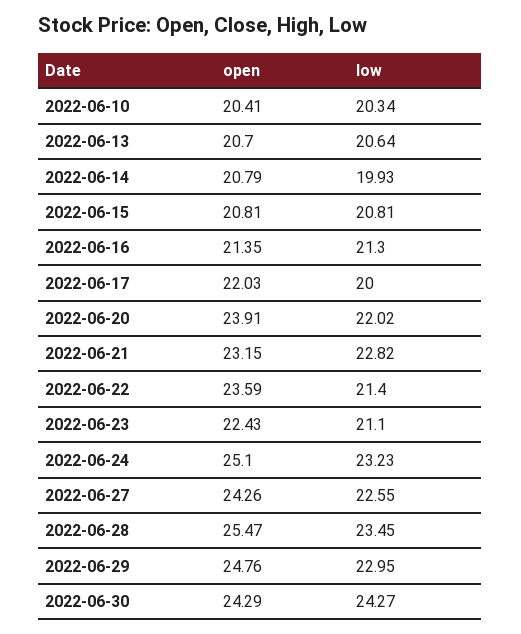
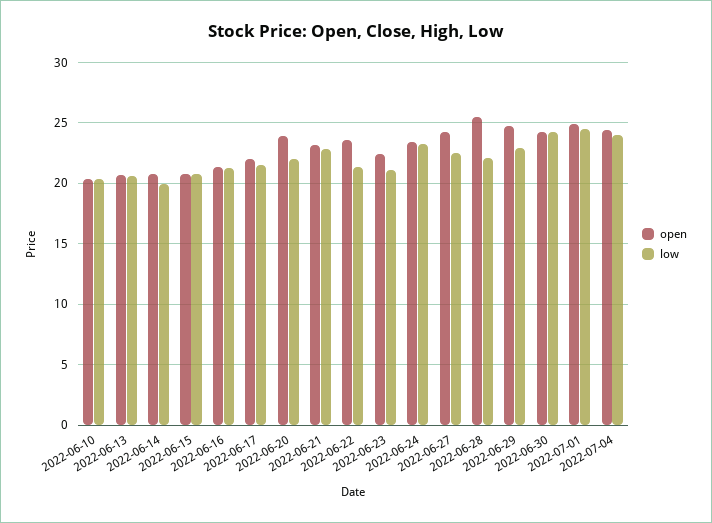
low, 2022-06-17: 20 -> 21.5
open, 2022-06-24: 25.1 -> 23.5
low, 2022-06-28: 23.45 -> 22
open, 2022-07-01: none -> 25
low, 2022-07-01: none -> 24.5
open, 2022-07-04: none -> 24.5
low, 2022-07-04: none -> 24

